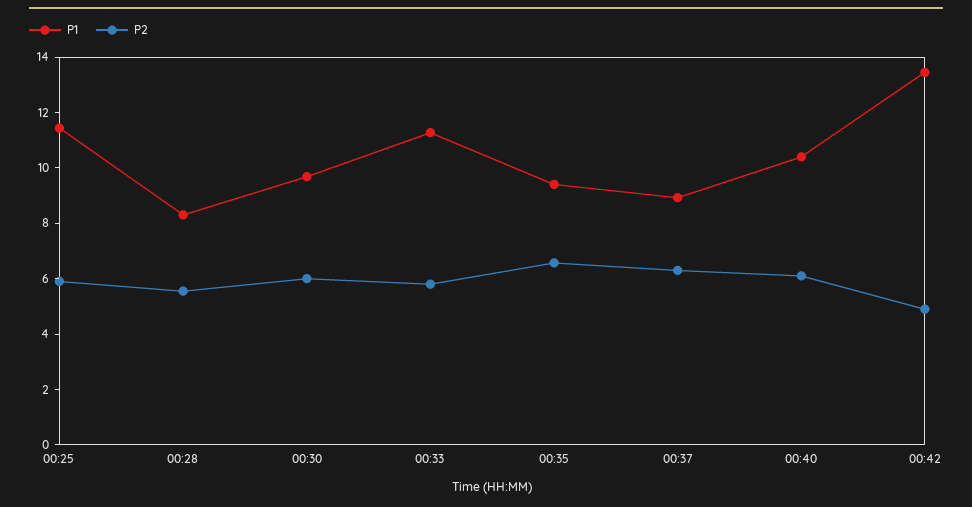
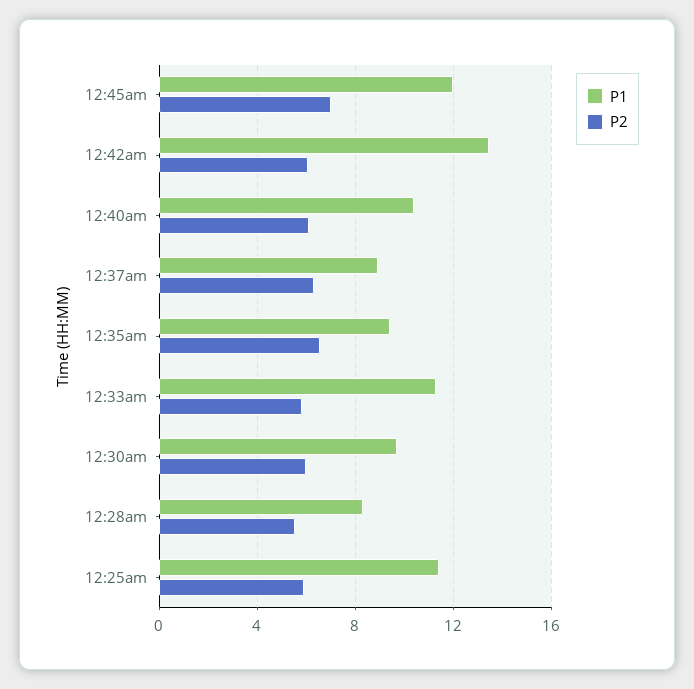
P2, 00:42: 5 -> 6
P1, 12:45am: none -> 12
P2, 12:45am: none -> 7

